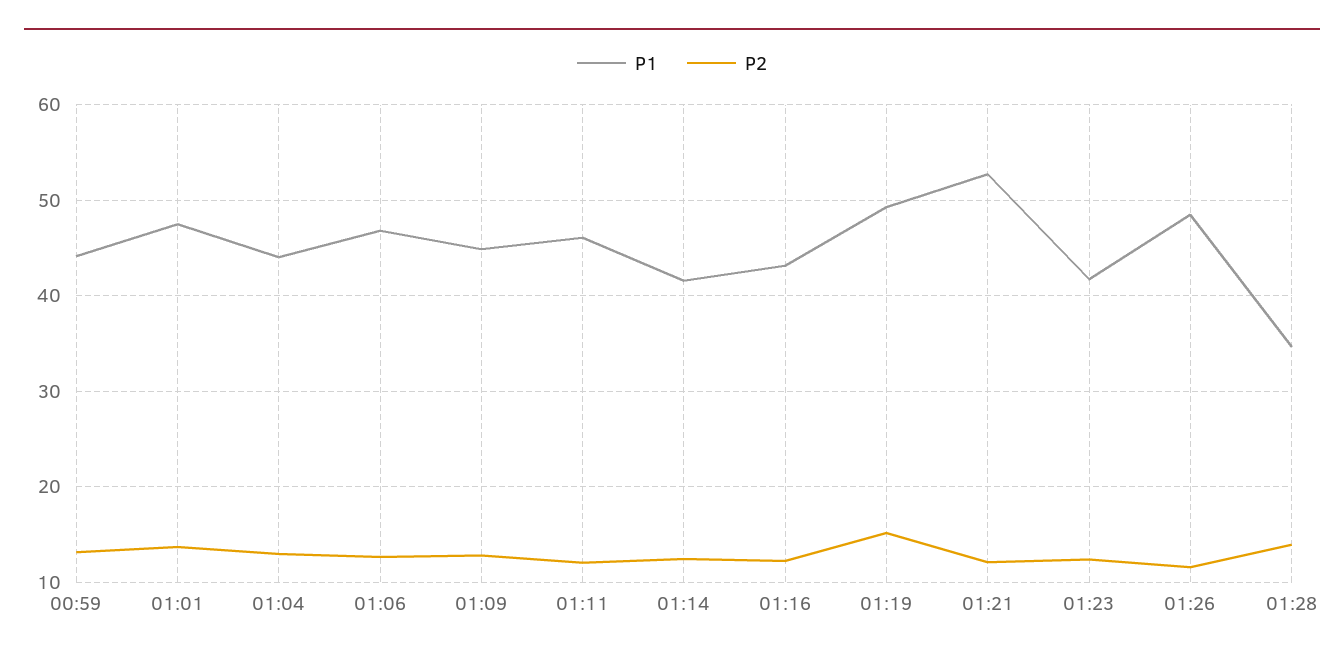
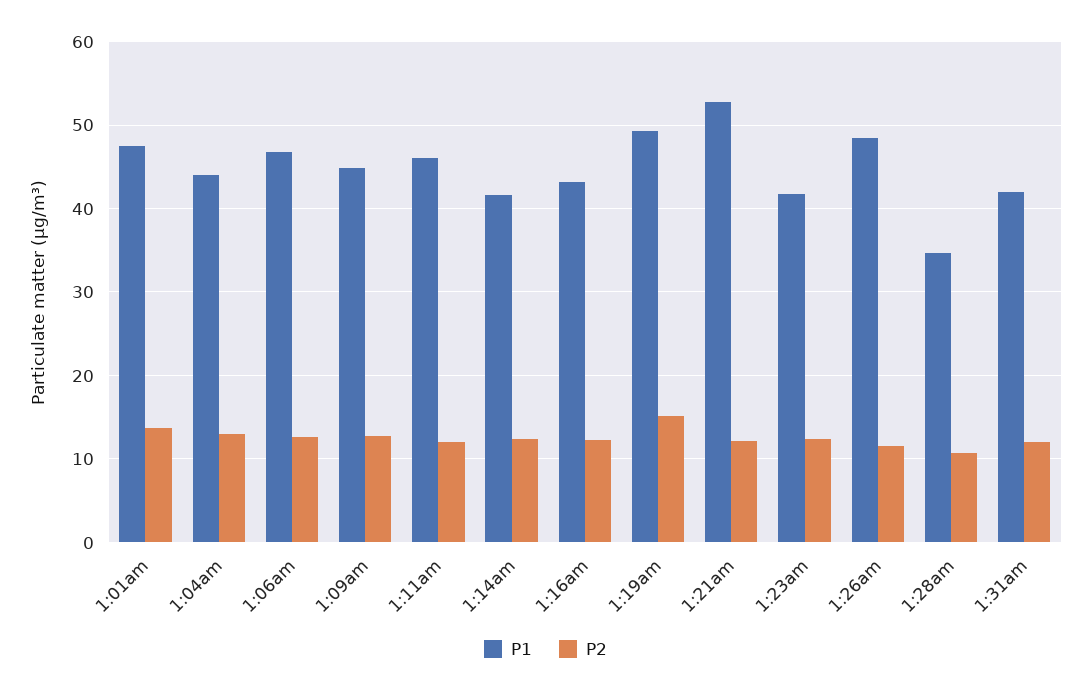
P1, 00:59: 44 -> none
P2, 00:59: 13 -> none
P2, 01:28: 14 -> 11
P1, 1:31am: none -> 42
P2, 1:31am: none -> 12

